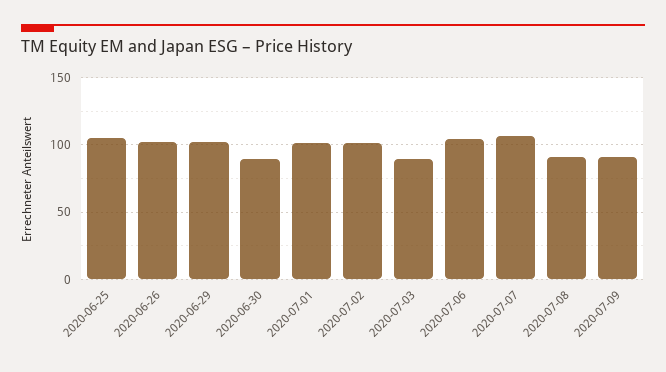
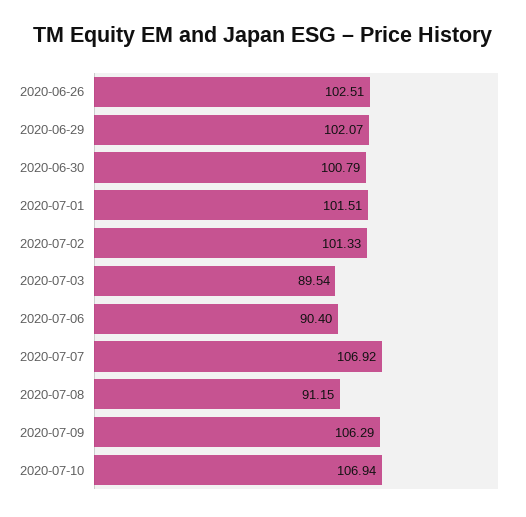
2020-06-25: 105 -> none
2020-06-30: 90 -> 100.79
2020-07-06: 105 -> 90.4
2020-07-09: 90 -> 106.29
2020-07-10: none -> 106.94

